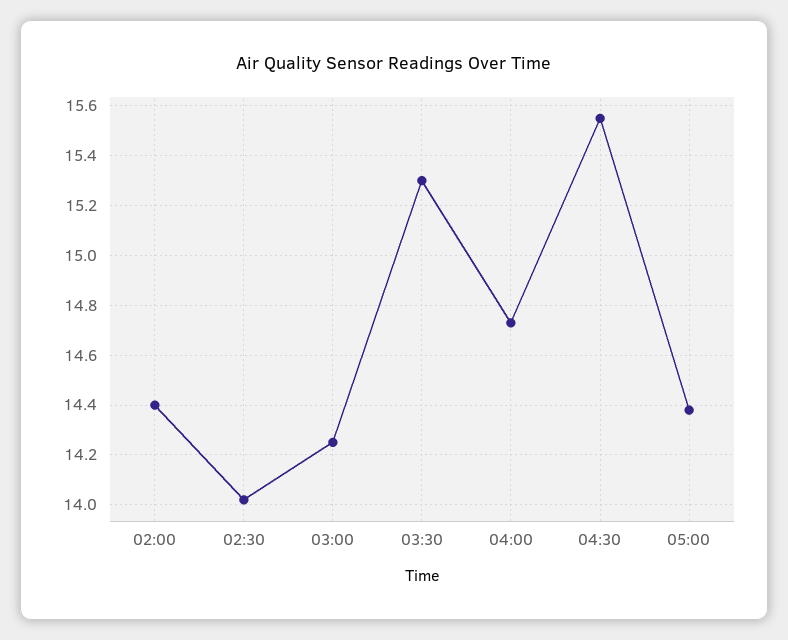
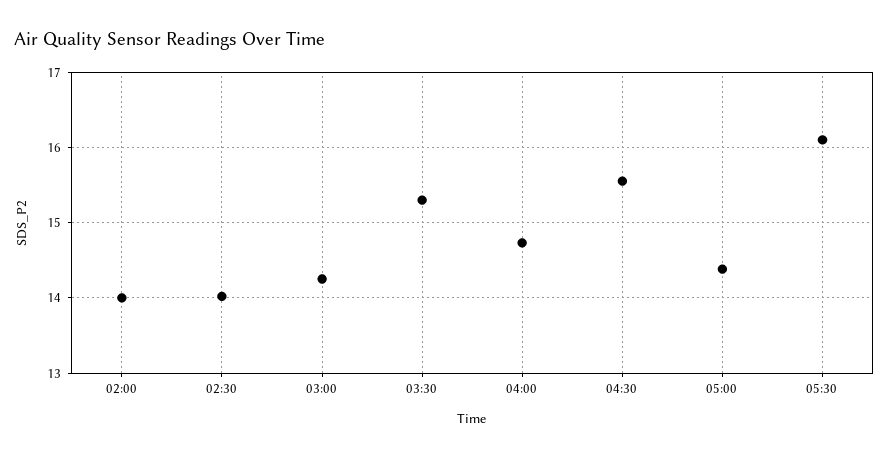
02:00: 14.4 -> 14
05:30: none -> 16.1

